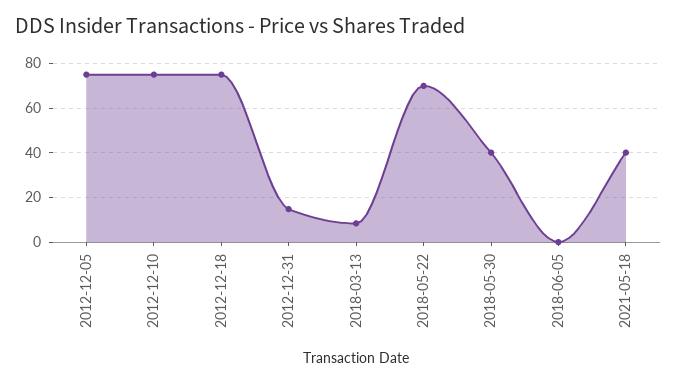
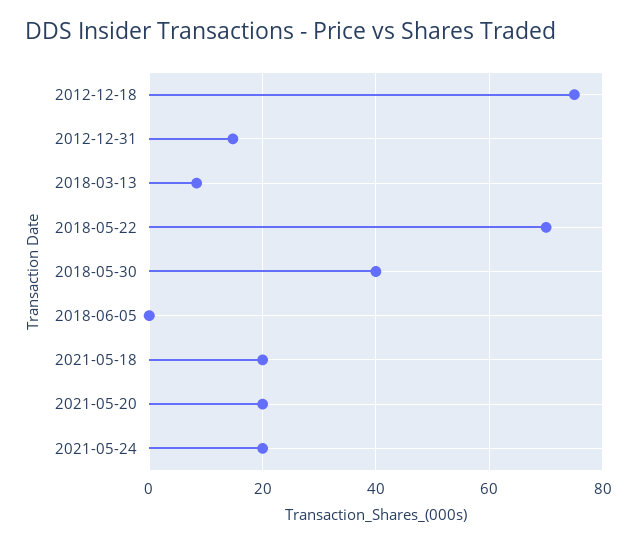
2012-12-05: 75 -> none
2012-12-10: 75 -> none
2021-05-18: 40 -> 20
2021-05-20: none -> 20
2021-05-24: none -> 20

